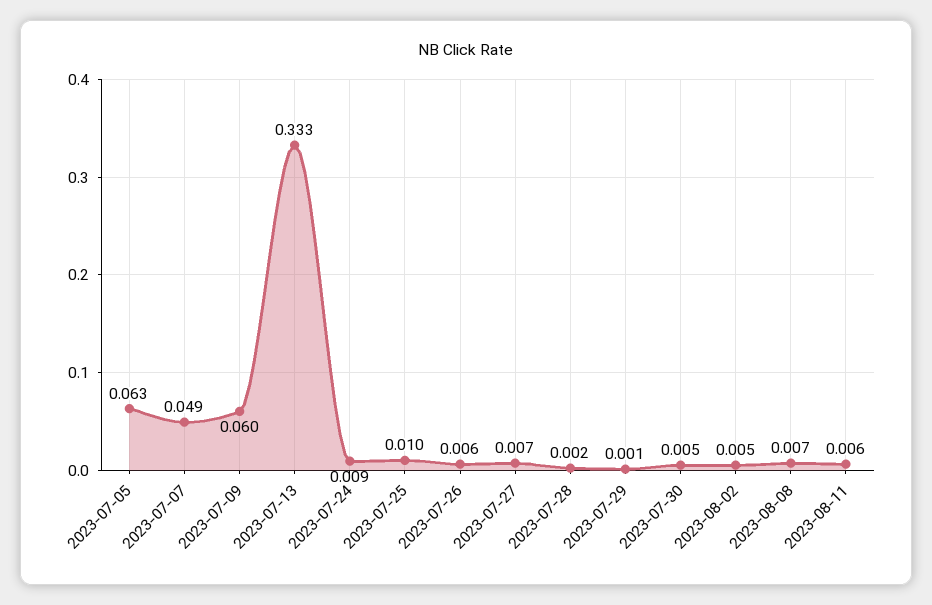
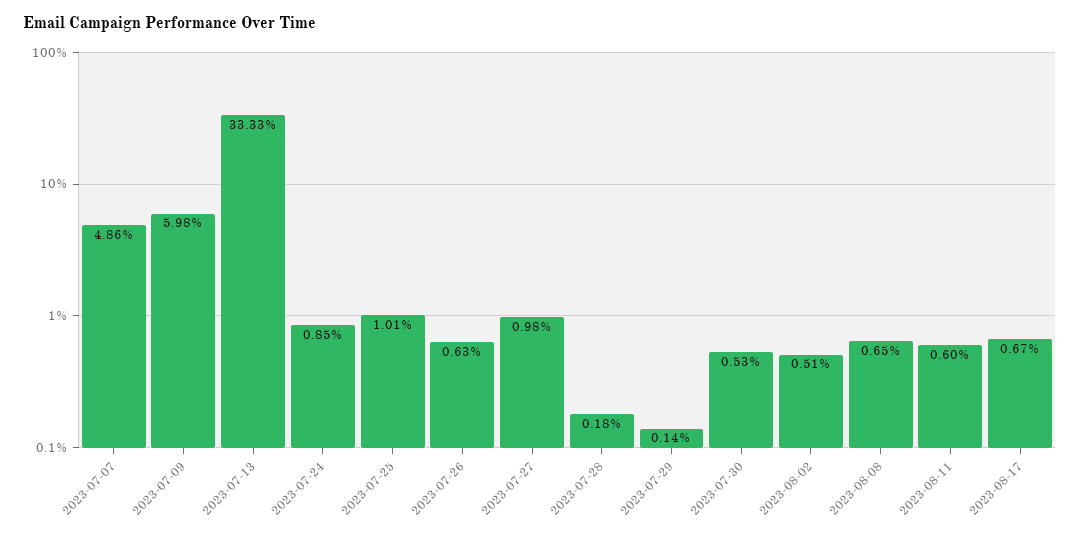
2023-07-05: 0.063 -> none
2023-07-27: 0.007 -> 0.0098
2023-08-17: none -> 0.0067

